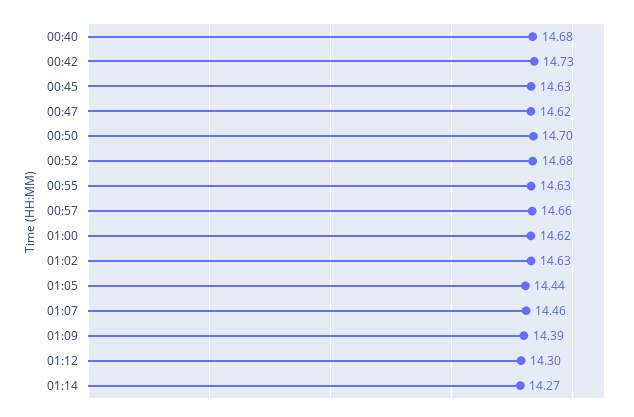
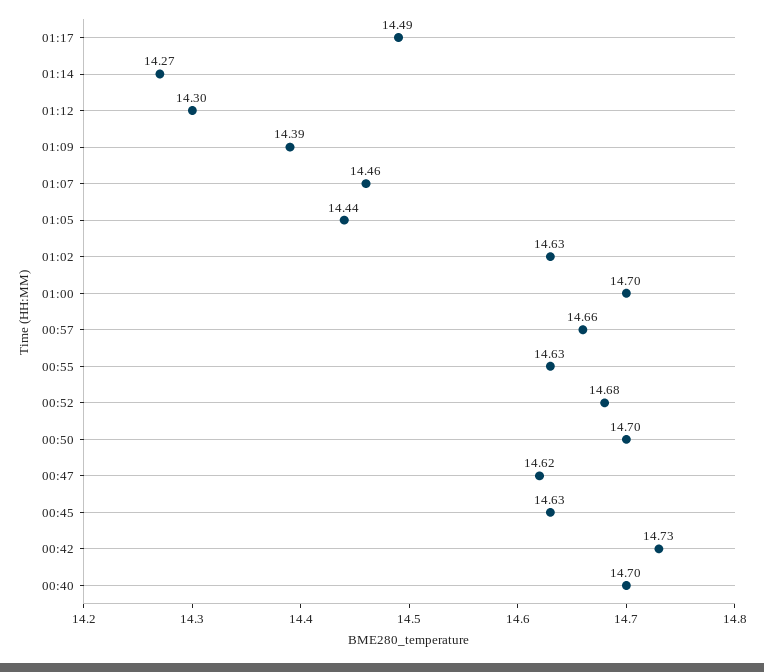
00:40: 14.68 -> 14.7
01:00: 14.62 -> 14.7
01:17: none -> 14.49

